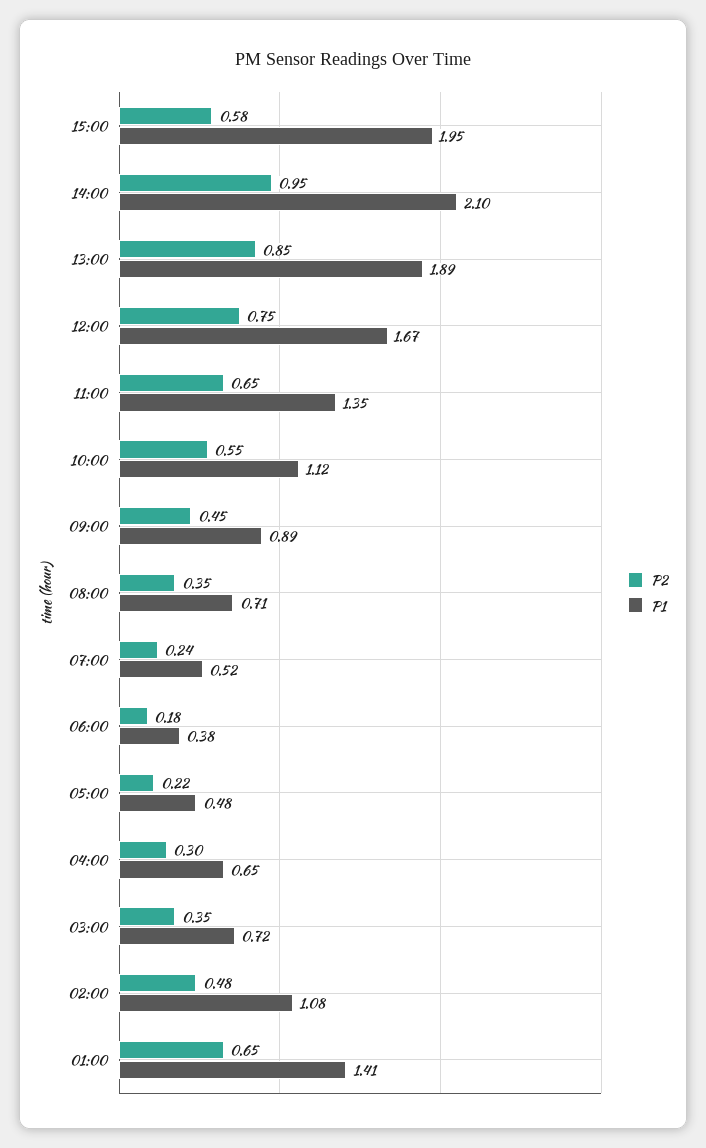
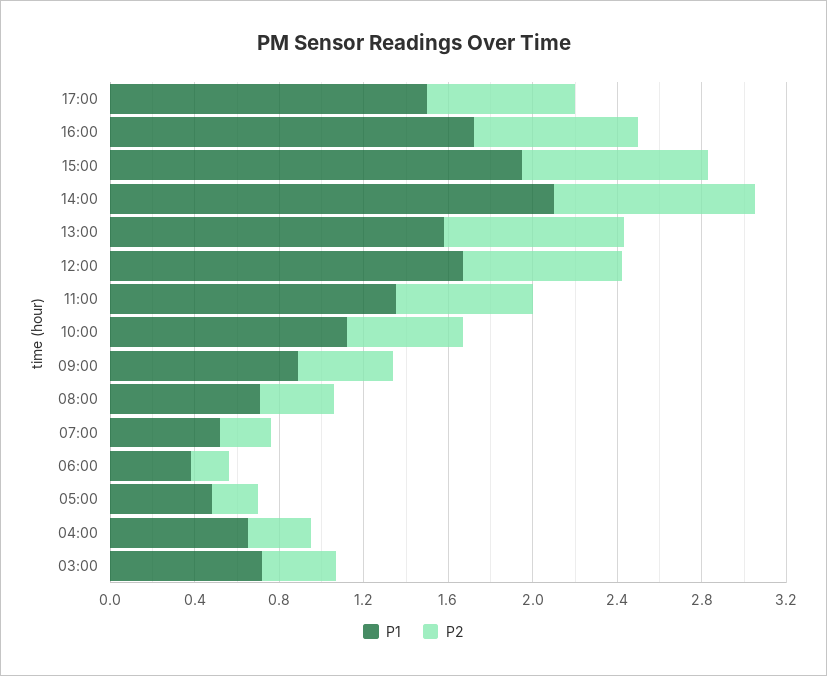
P2, 15:00: 0.58 -> 0.9
P1, 13:00: 1.89 -> 1.6
P2, 02:00: 0.48 -> none
P1, 02:00: 1.08 -> none
P2, 01:00: 0.65 -> none
P1, 01:00: 1.41 -> none
P1, 17:00: none -> 1.5
P2, 17:00: none -> 0.7
P1, 16:00: none -> 1.7
P2, 16:00: none -> 0.8

